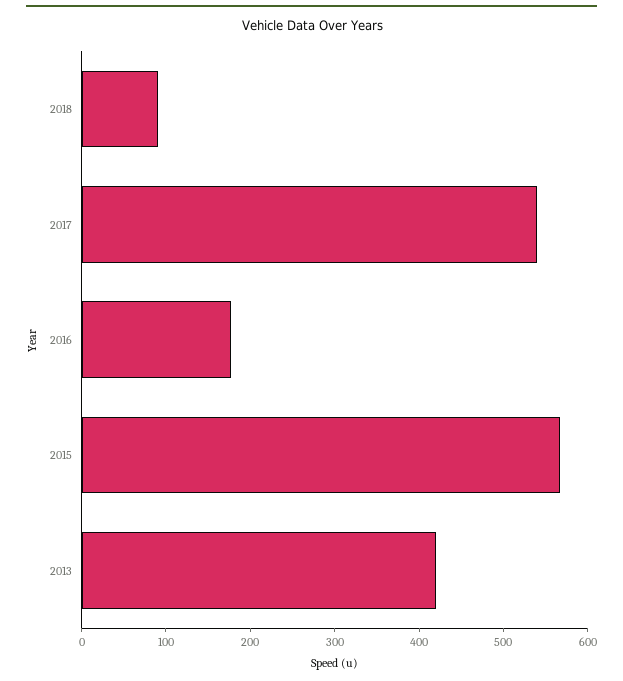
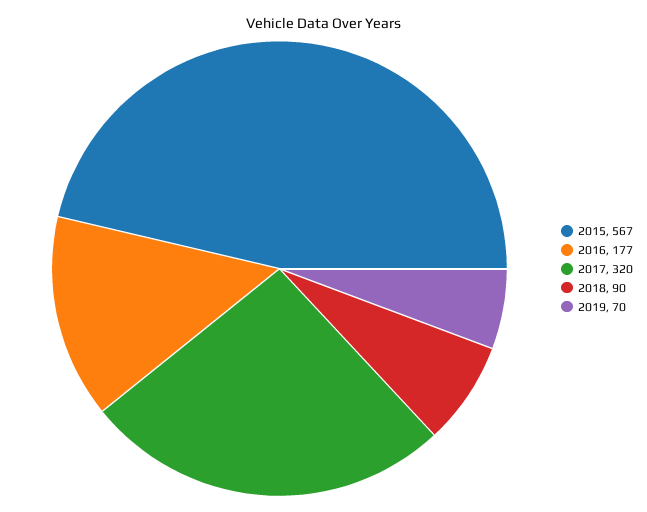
2017: 540 -> 320
2013: 420 -> none
2019: none -> 70

